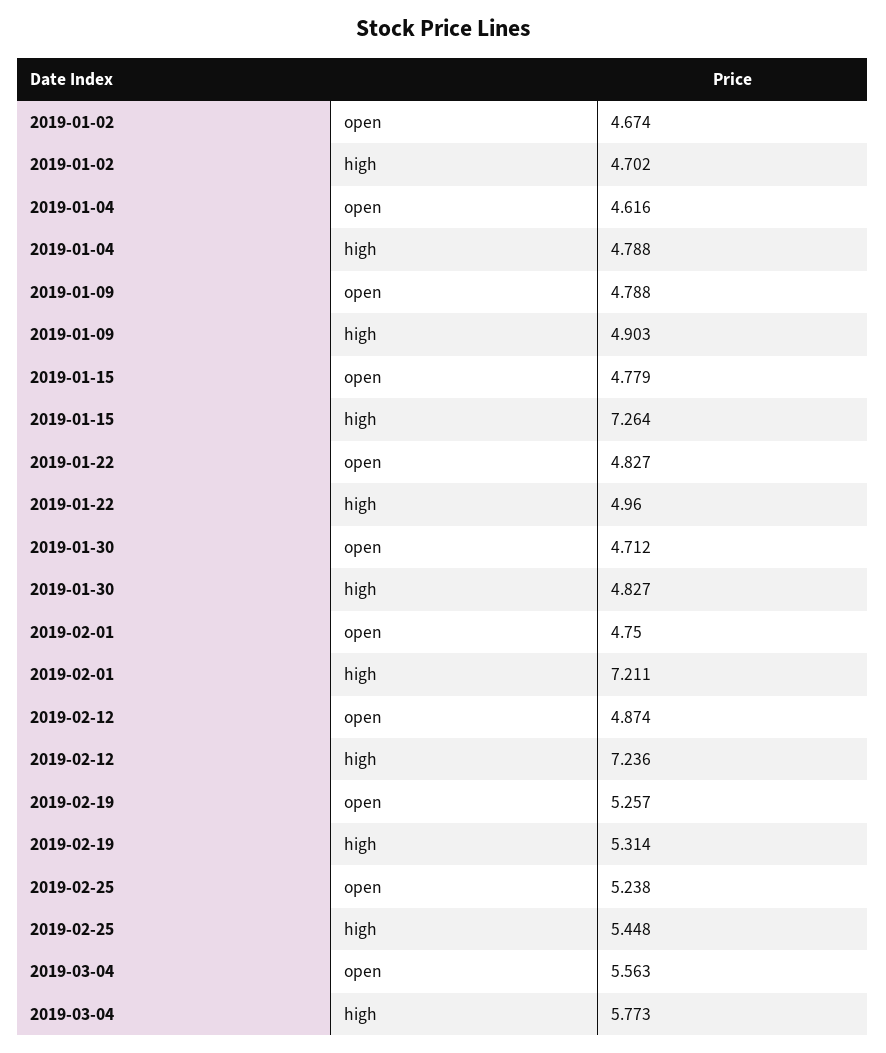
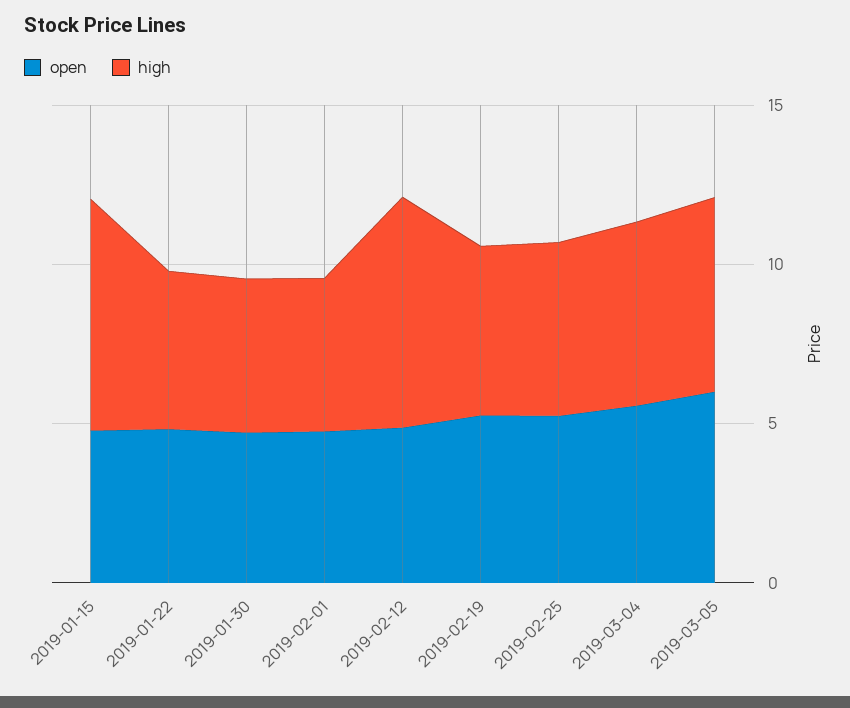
open, 2019-01-02: 4.674 -> none
high, 2019-01-02: 4.702 -> none
open, 2019-01-04: 4.616 -> none
high, 2019-01-04: 4.788 -> none
open, 2019-01-09: 4.788 -> none
high, 2019-01-09: 4.903 -> none
high, 2019-02-01: 7.211 -> 5
open, 2019-03-05: none -> 6
high, 2019-03-05: none -> 6

